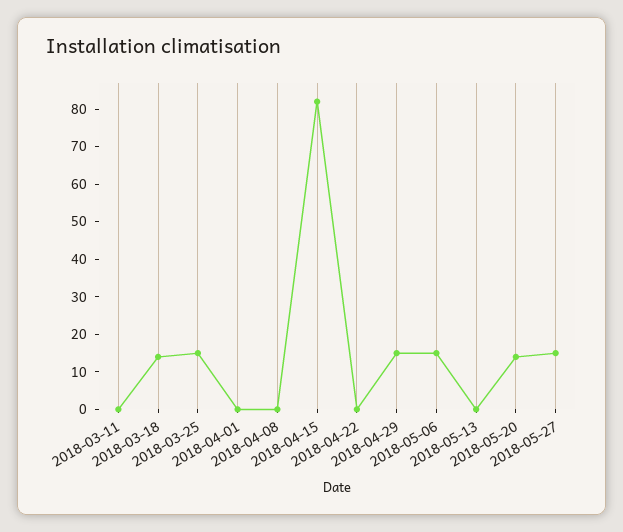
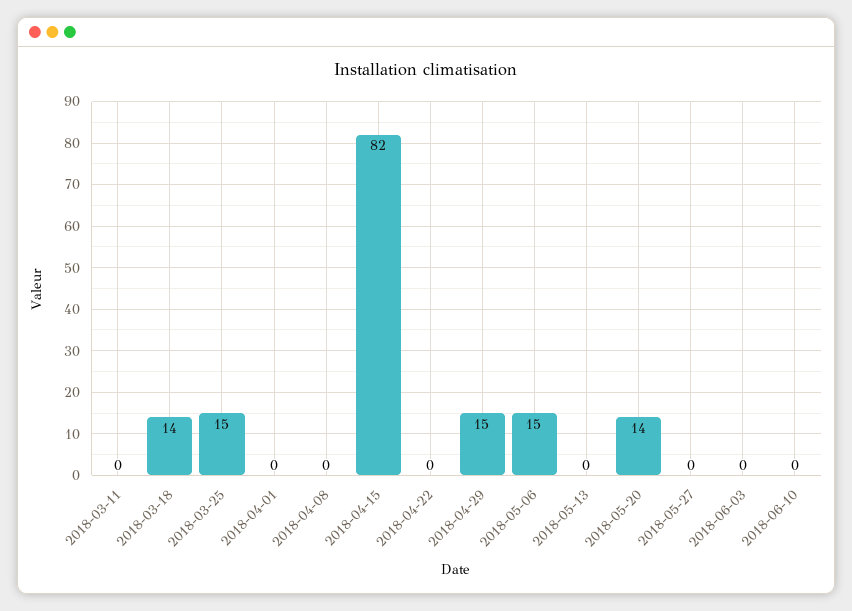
2018-05-27: 15 -> 0
2018-06-03: none -> 0
2018-06-10: none -> 0

